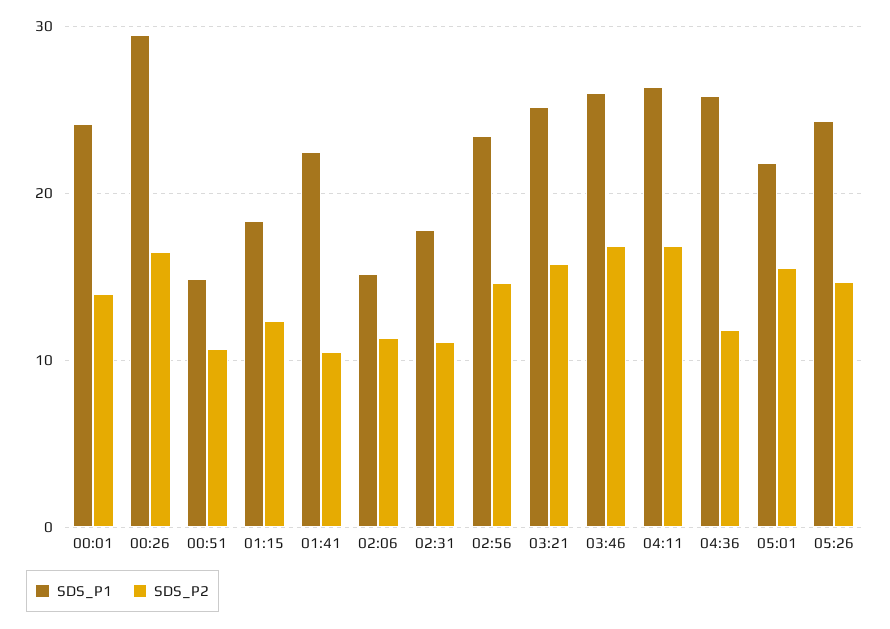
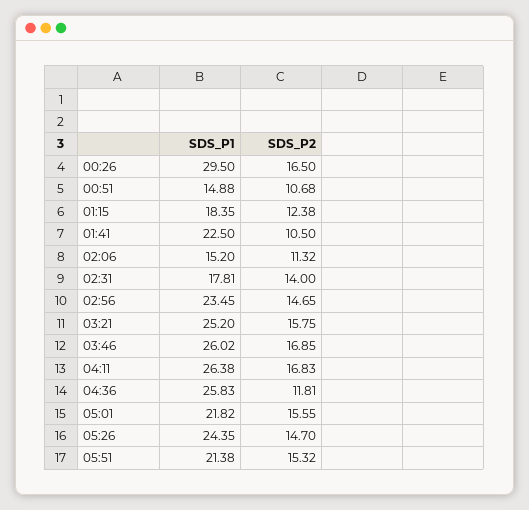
SDS_P1, 00:01: 24 -> none
SDS_P2, 00:01: 14 -> none
SDS_P2, 02:31: 11 -> 14
SDS_P1, 05:51: none -> 21.38
SDS_P2, 05:51: none -> 15.32

